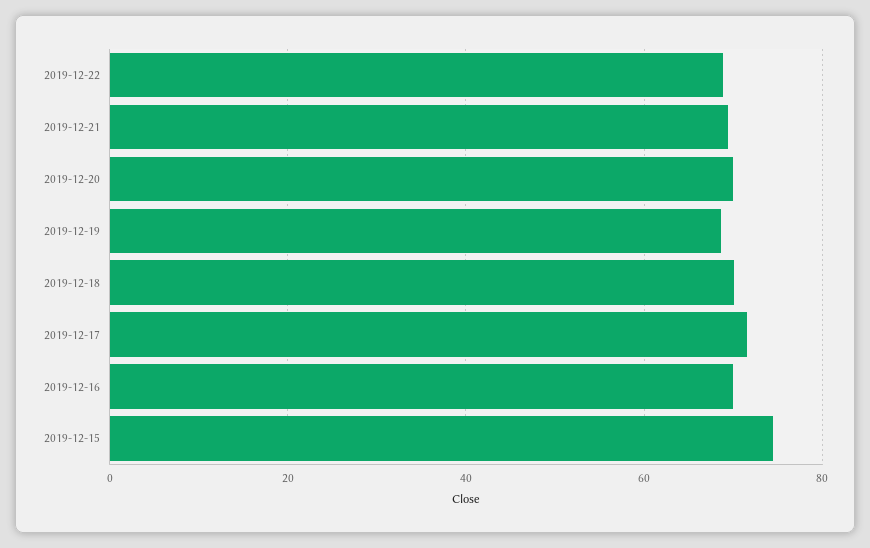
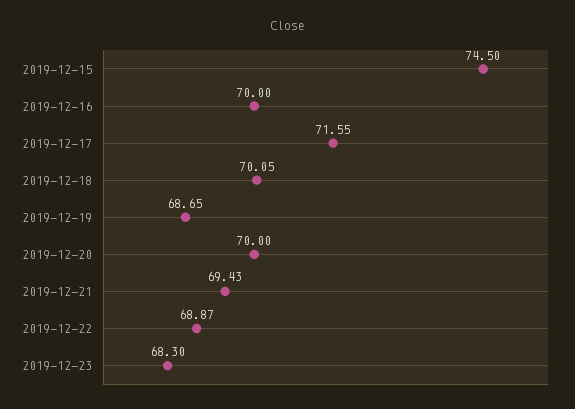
2019-12-23: none -> 68.3

